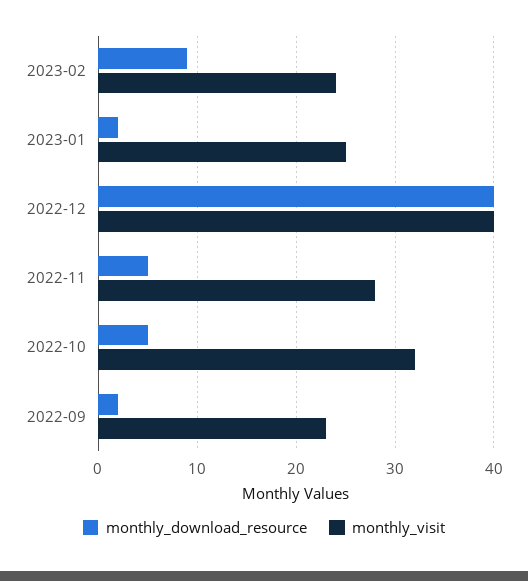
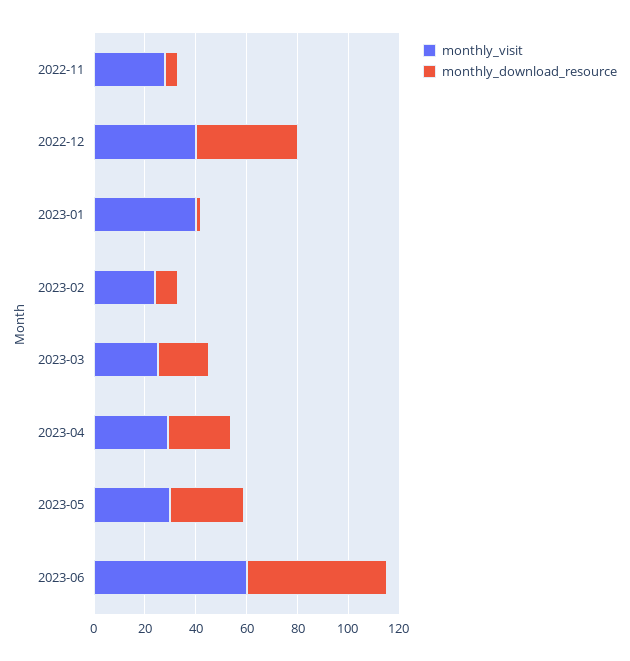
monthly_visit, 2023-01: 25 -> 40
monthly_download_resource, 2022-10: 5 -> none
monthly_visit, 2022-10: 32 -> none
monthly_download_resource, 2022-09: 2 -> none
monthly_visit, 2022-09: 23 -> none
monthly_visit, 2023-03: none -> 25
monthly_download_resource, 2023-03: none -> 20
monthly_visit, 2023-04: none -> 30
monthly_download_resource, 2023-04: none -> 25
monthly_visit, 2023-05: none -> 30
monthly_download_resource, 2023-05: none -> 30
monthly_visit, 2023-06: none -> 60
monthly_download_resource, 2023-06: none -> 55

